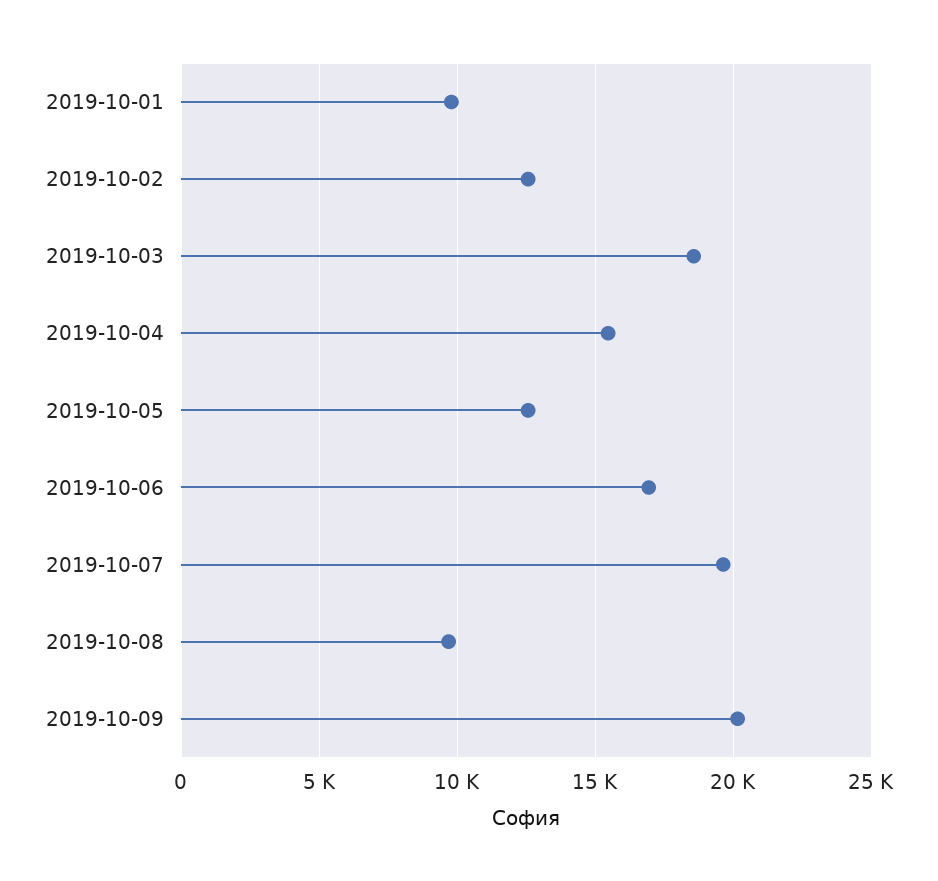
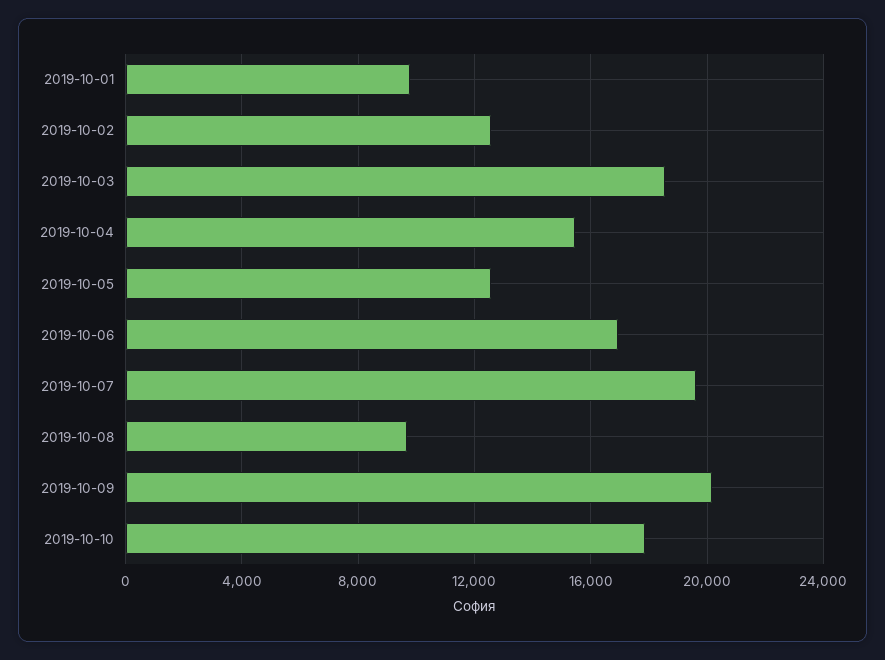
2019-10-10: none -> 18000

